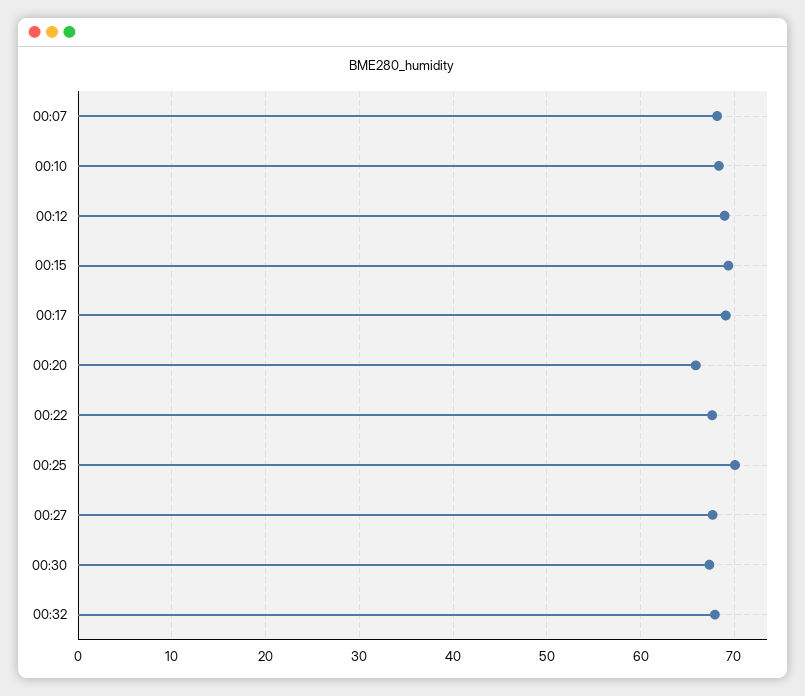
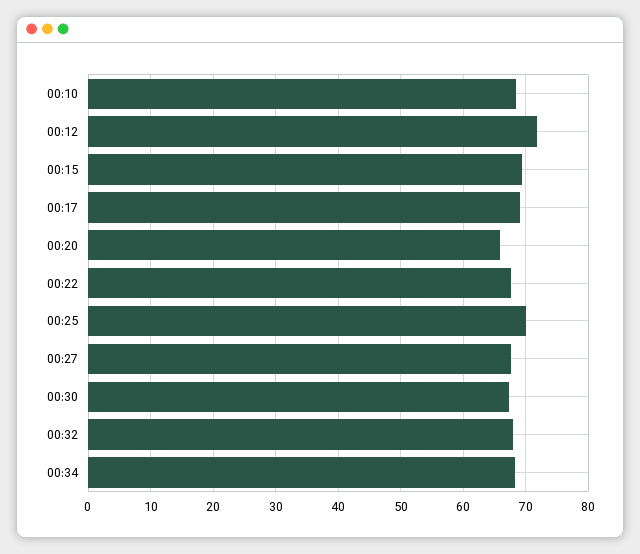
00:07: 68 -> none
00:12: 69 -> 72
00:34: none -> 68

